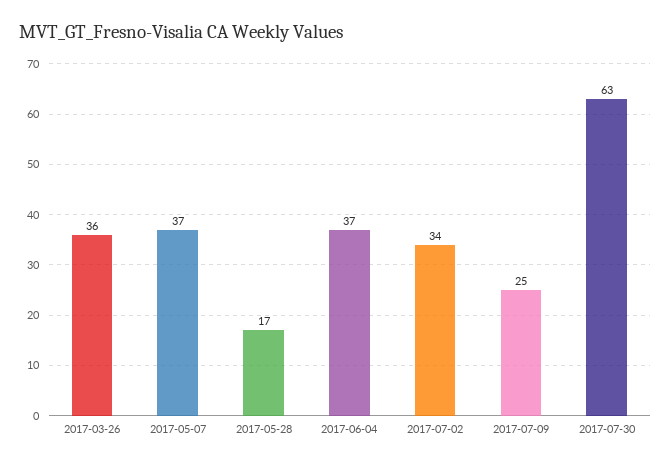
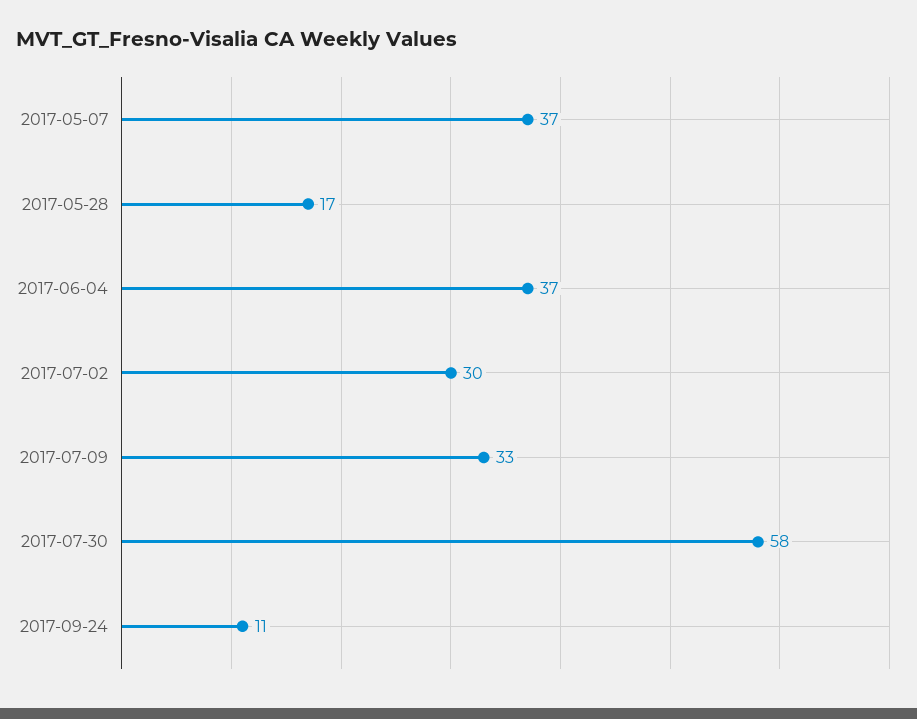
2017-03-26: 36 -> none
2017-07-02: 34 -> 30
2017-07-09: 25 -> 33
2017-07-30: 63 -> 58
2017-09-24: none -> 11

